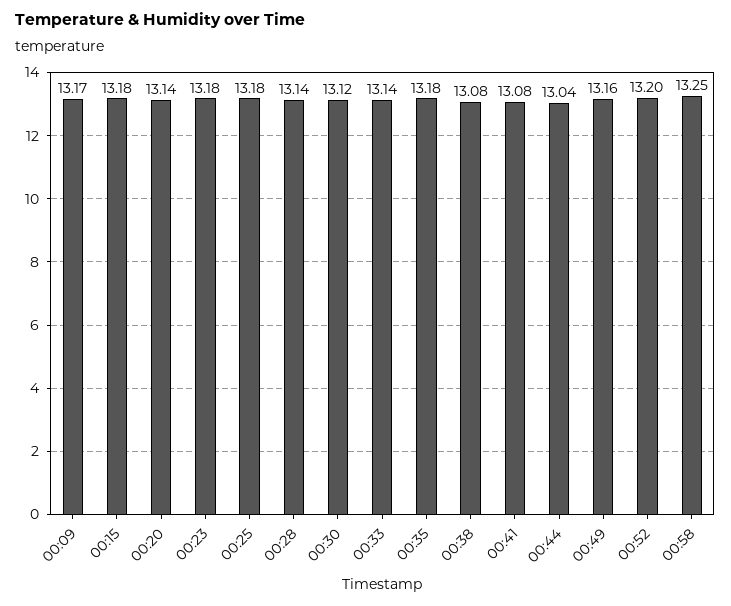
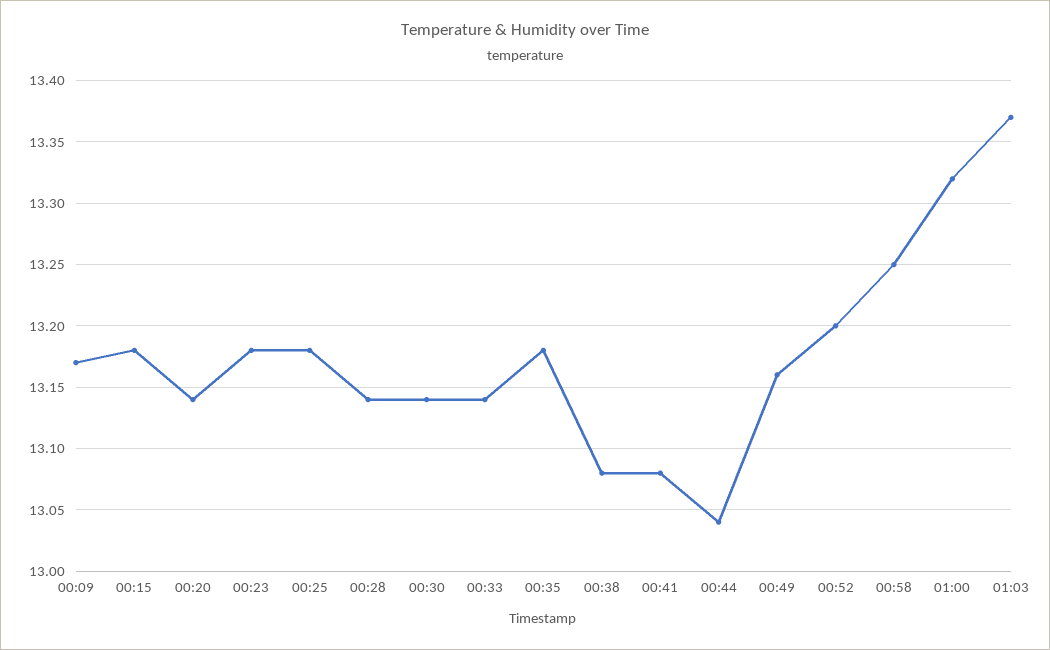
00:30: 13.12 -> 13.14
01:00: none -> 13.32
01:03: none -> 13.37

